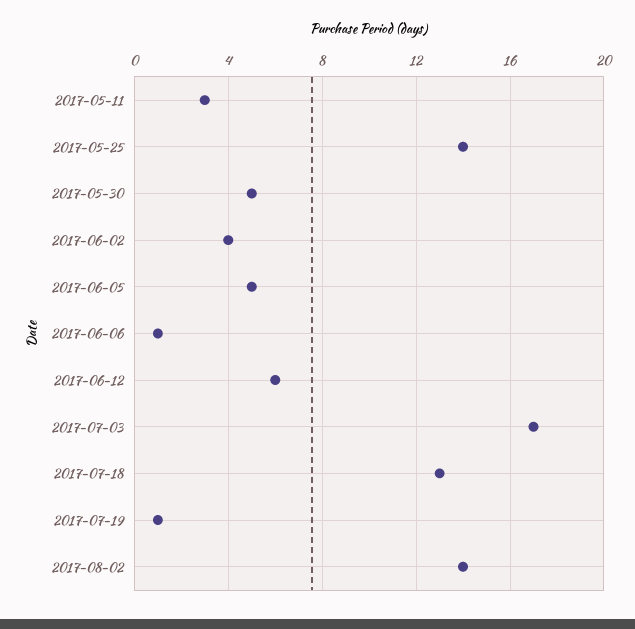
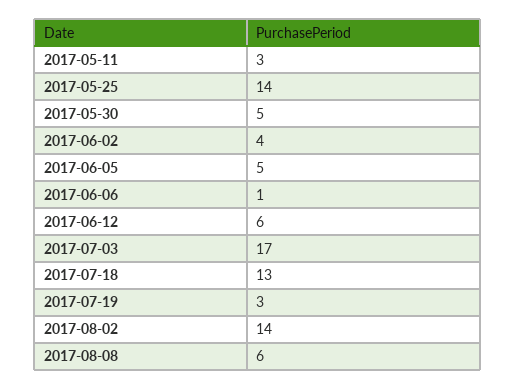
2017-07-19: 1 -> 3
2017-08-08: none -> 6

